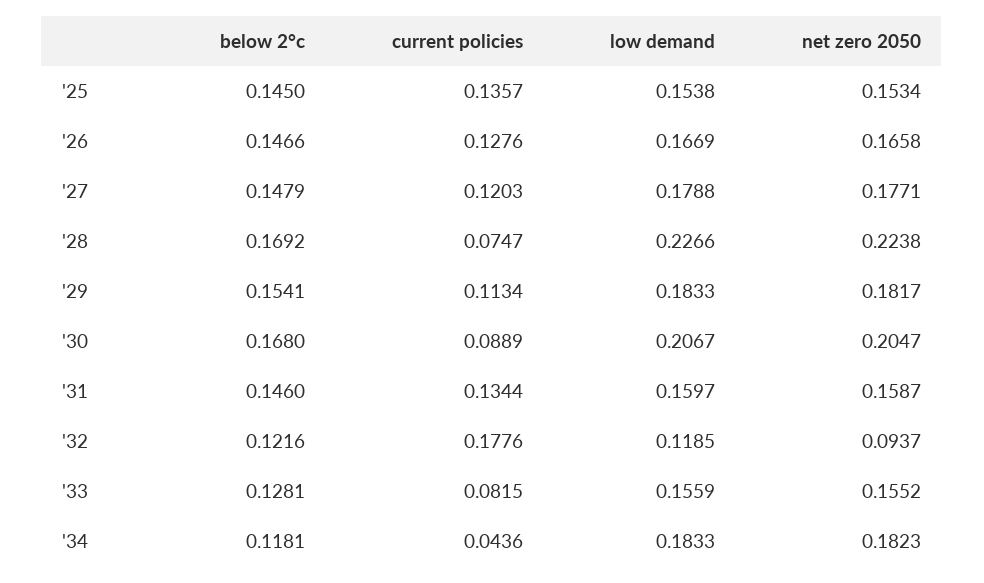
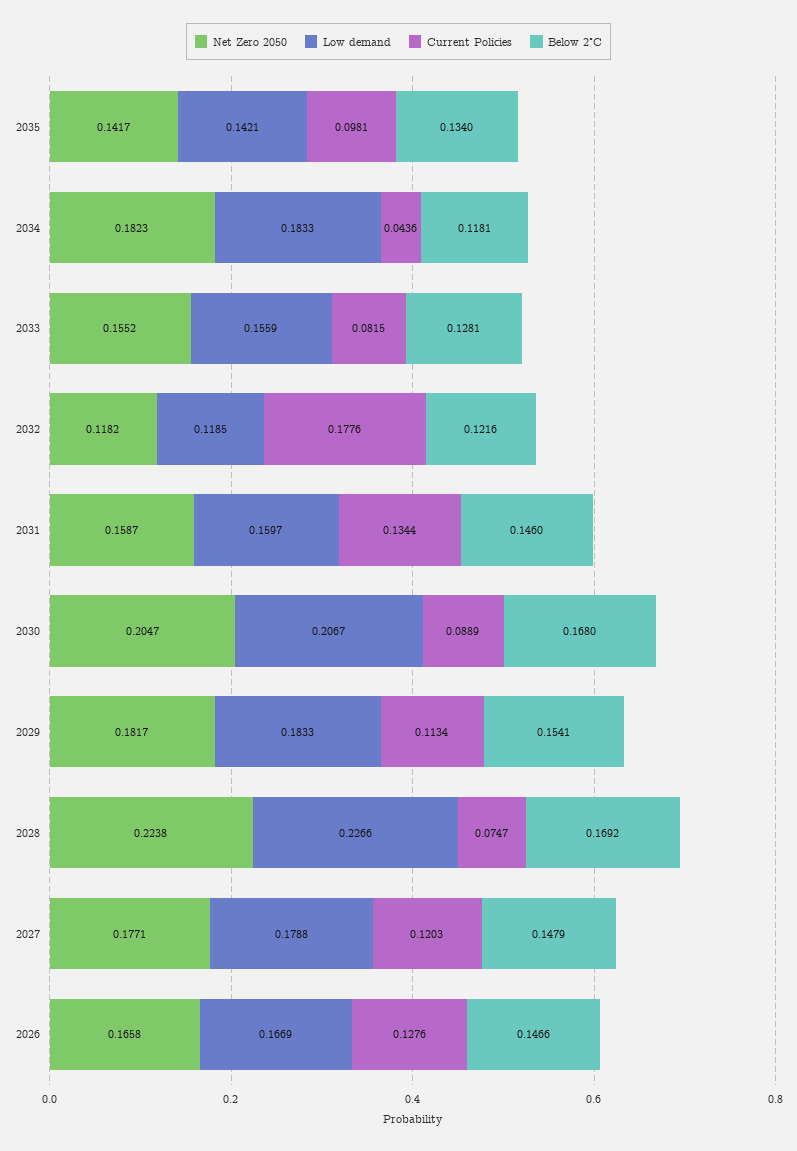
below 2°c, '25: 0.145 -> none
current policies, '25: 0.1357 -> none
low demand, '25: 0.1538 -> none
net zero 2050, '25: 0.1534 -> none
net zero 2050, '32: 0.0937 -> 0.1182
net zero 2050, 2035: none -> 0.1417
low demand, 2035: none -> 0.1421
current policies, 2035: none -> 0.0981
below 2°c, 2035: none -> 0.134

